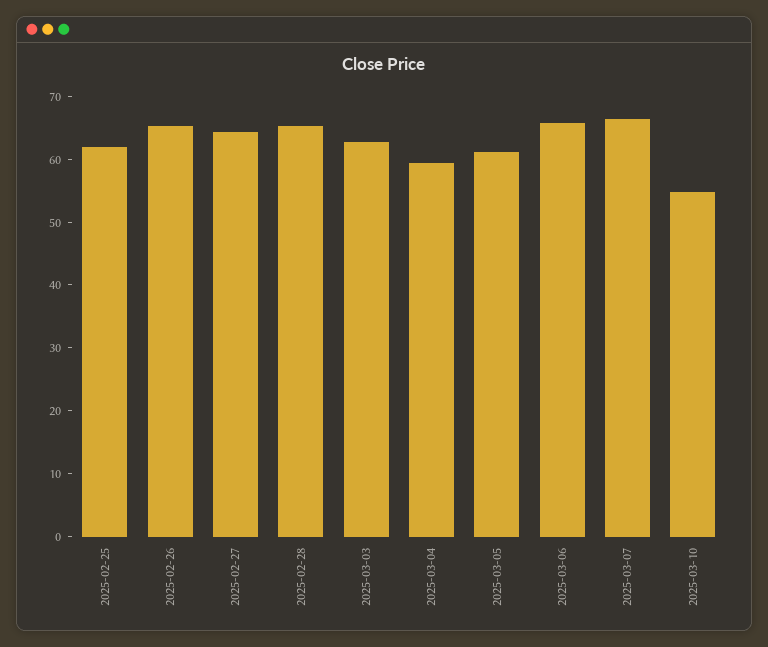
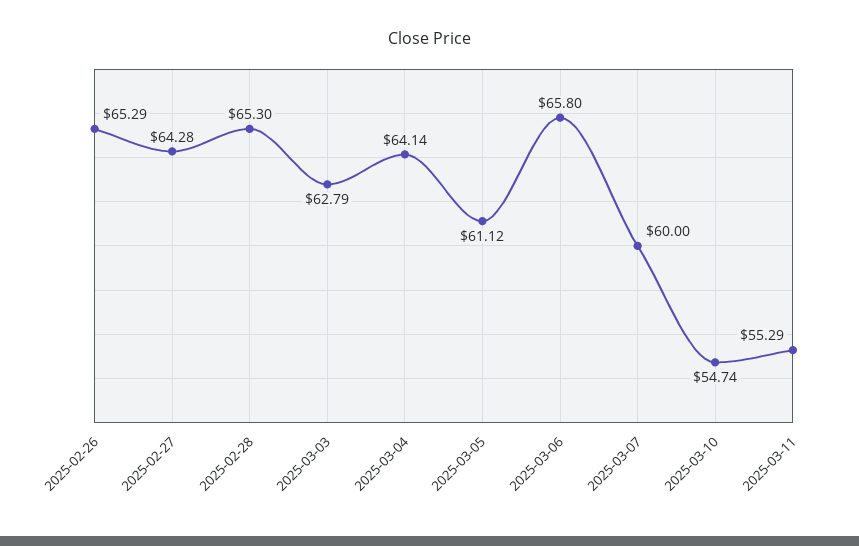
2025-02-25: 62 -> none
2025-03-04: 60 -> 64.14
2025-03-07: 66 -> 60
2025-03-11: none -> 55.29

